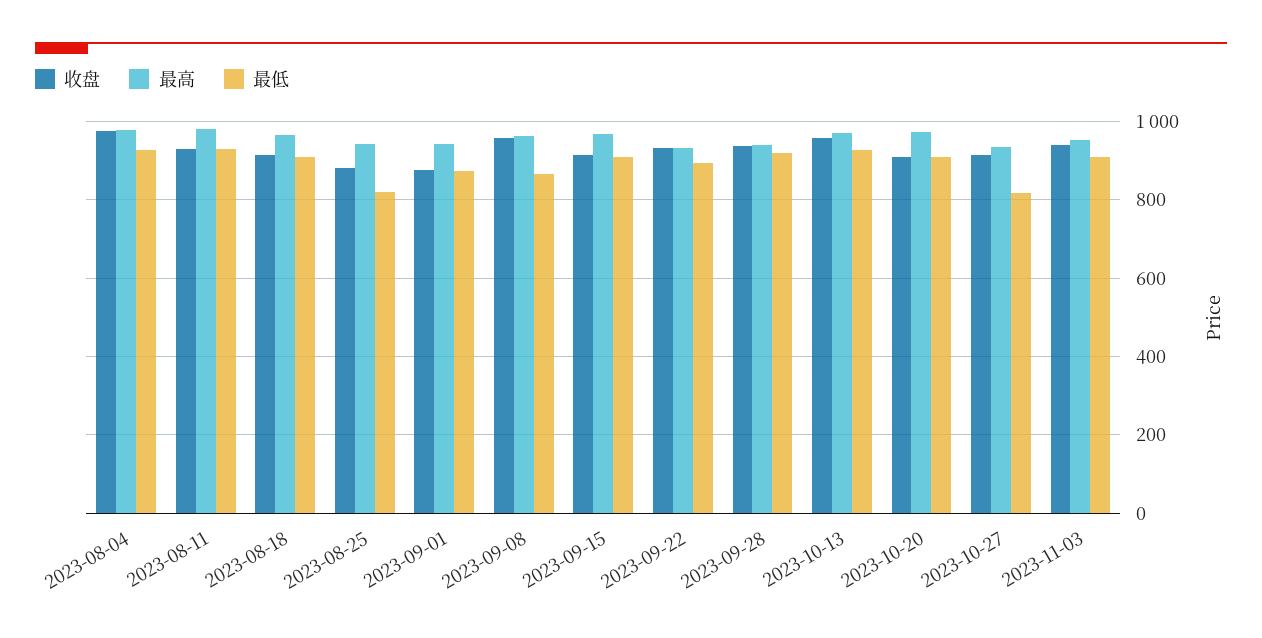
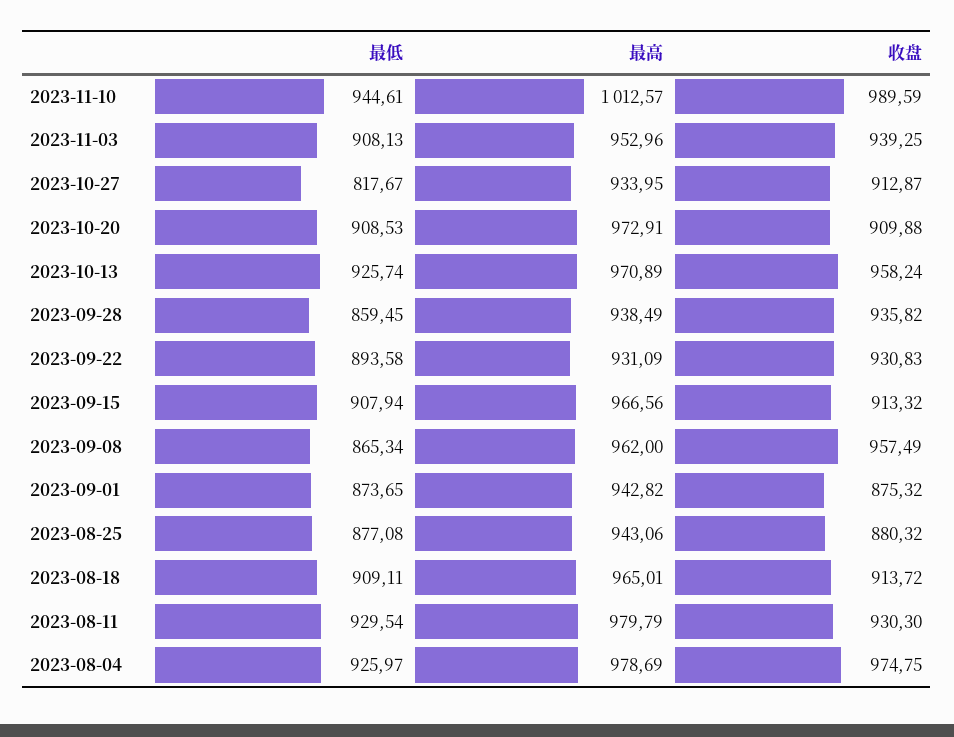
最低, 2023-08-25: 820 -> 877.08
最低, 2023-09-28: 920 -> 859.45
最低, 2023-11-10: none -> 944.61
最高, 2023-11-10: none -> 1012.57
收盘, 2023-11-10: none -> 989.59

